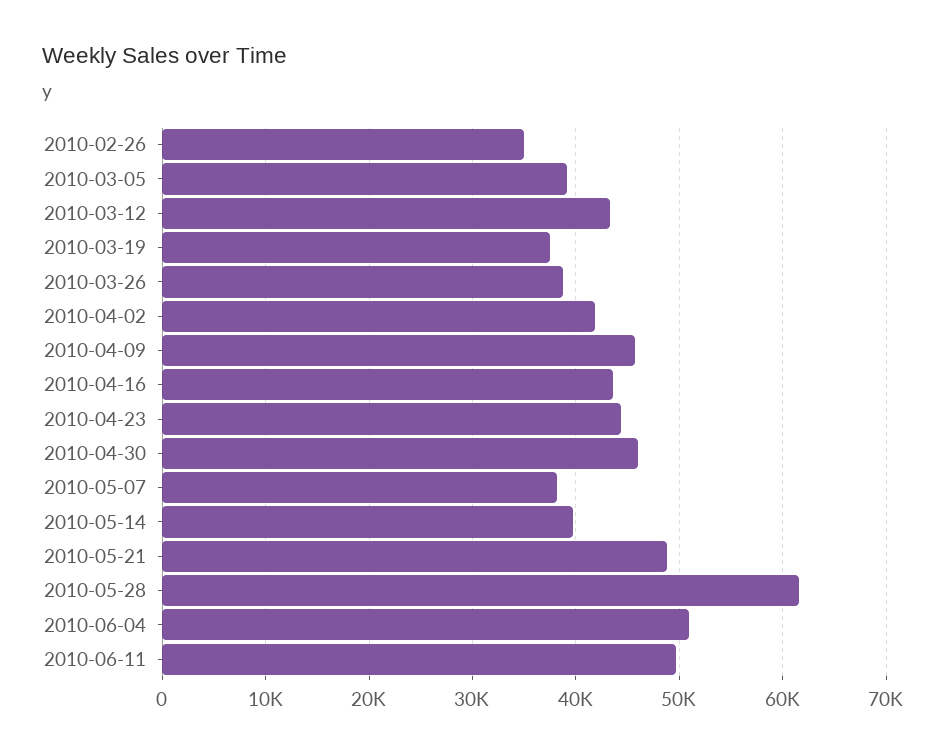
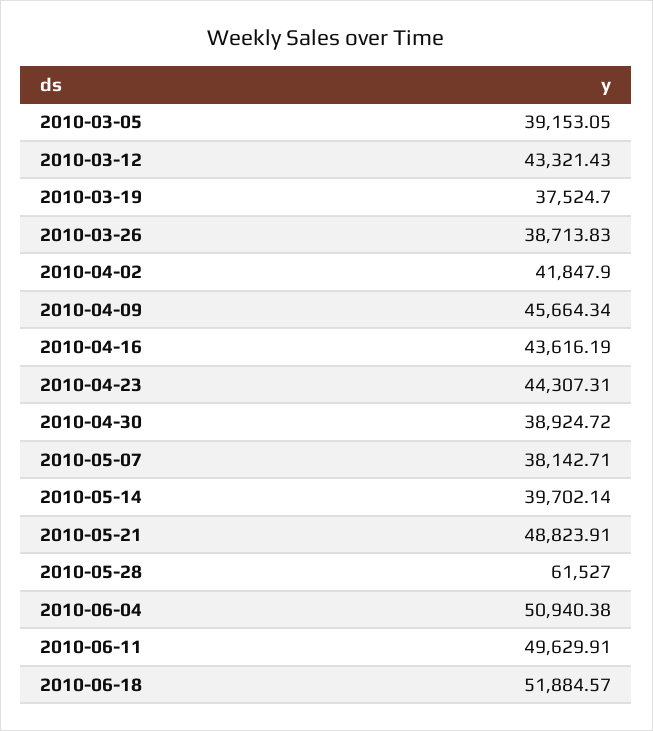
2010-02-26: 35000 -> none
2010-04-30: 46000 -> 38924.72
2010-06-18: none -> 51884.57

